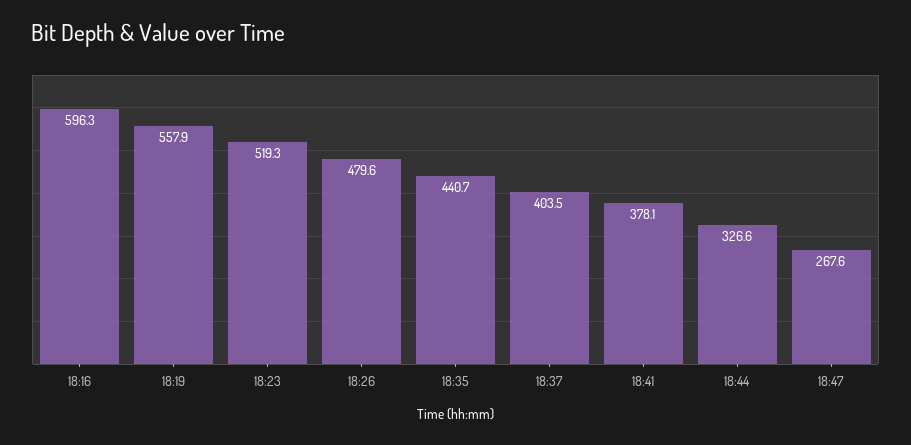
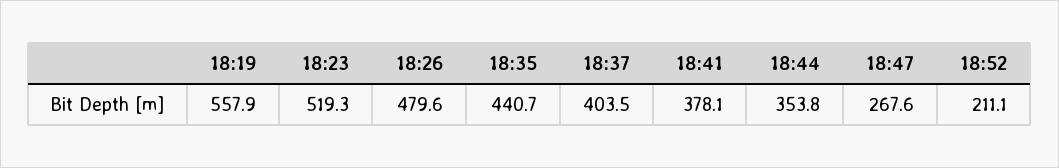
18:16: 596.3 -> none
18:44: 326.6 -> 353.8
18:52: none -> 211.1

